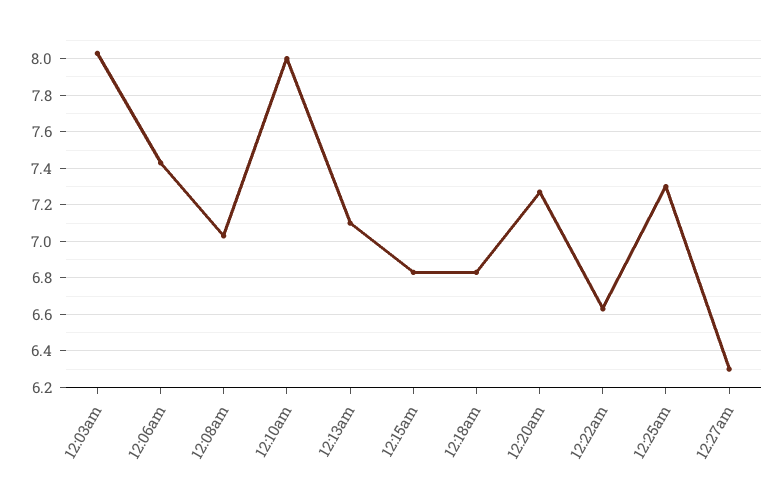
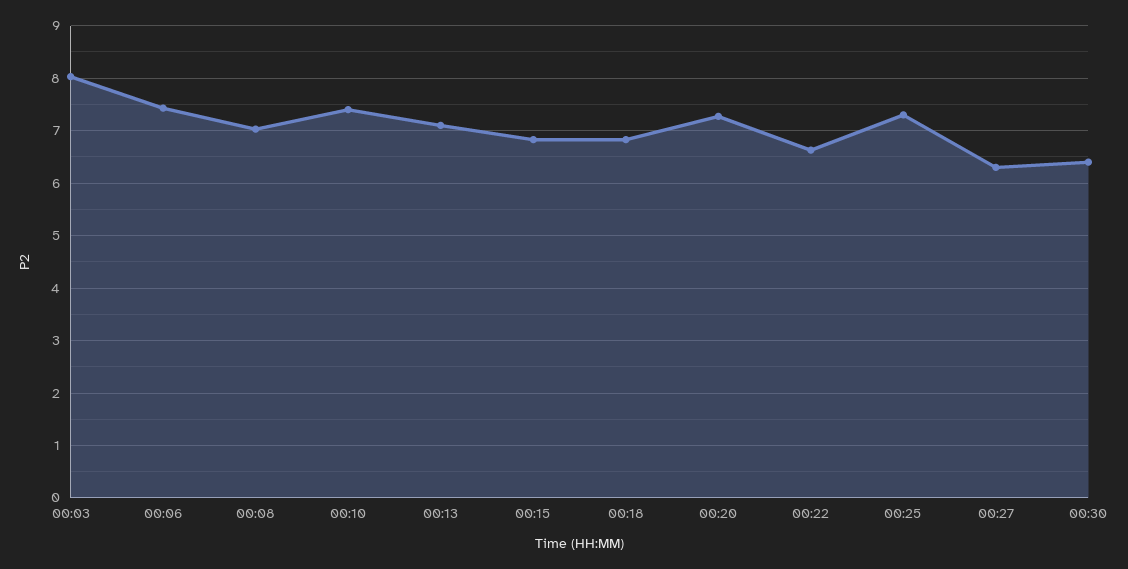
12:10am: 8 -> 7.4
00:30: none -> 6.4

